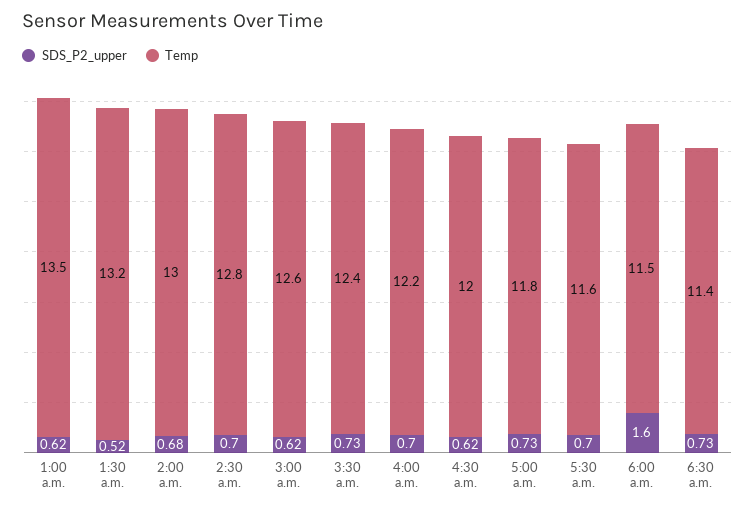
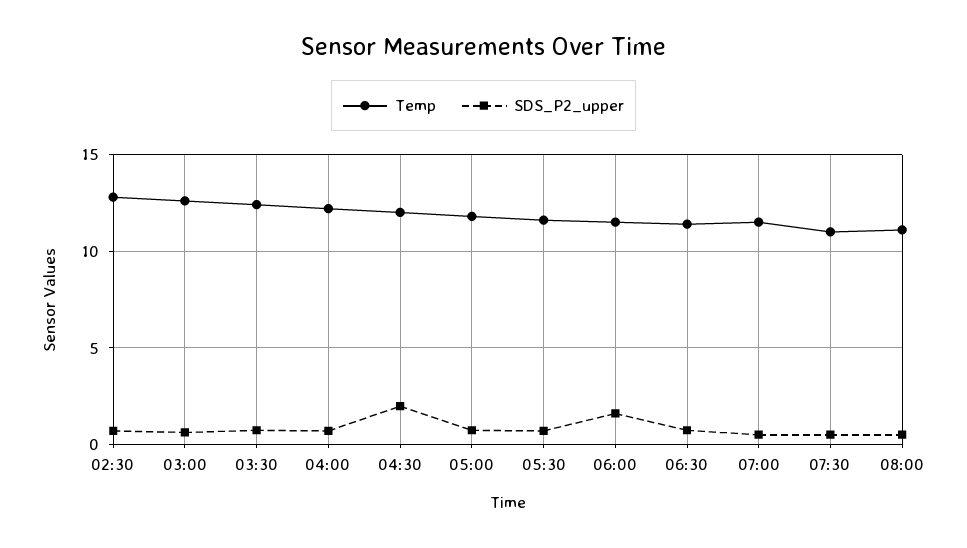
SDS_P2_upper, 1:00 a.m.: 0.62 -> none
Temp, 1:00 a.m.: 13.5 -> none
SDS_P2_upper, 1:30 a.m.: 0.52 -> none
Temp, 1:30 a.m.: 13.2 -> none
SDS_P2_upper, 2:00 a.m.: 0.68 -> none
Temp, 2:00 a.m.: 13 -> none
SDS_P2_upper, 4:30 a.m.: 0.62 -> 2
Temp, 07:00: none -> 11.5
SDS_P2_upper, 07:00: none -> 0.5
Temp, 07:30: none -> 11
SDS_P2_upper, 07:30: none -> 0.5
Temp, 08:00: none -> 11
SDS_P2_upper, 08:00: none -> 0.5

